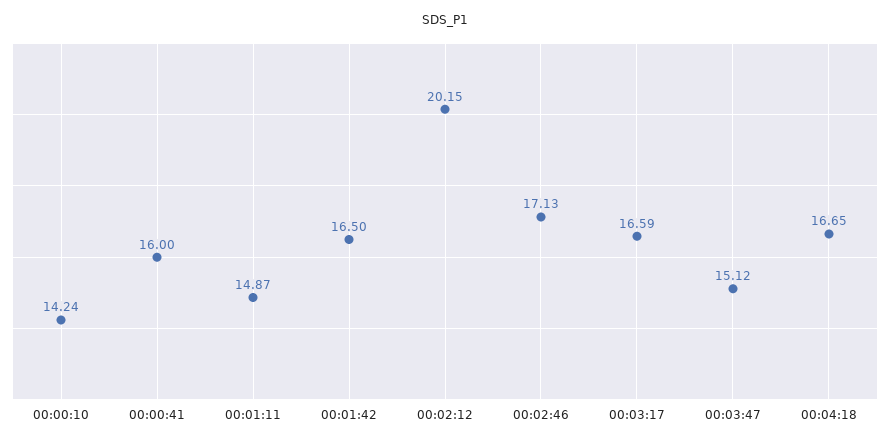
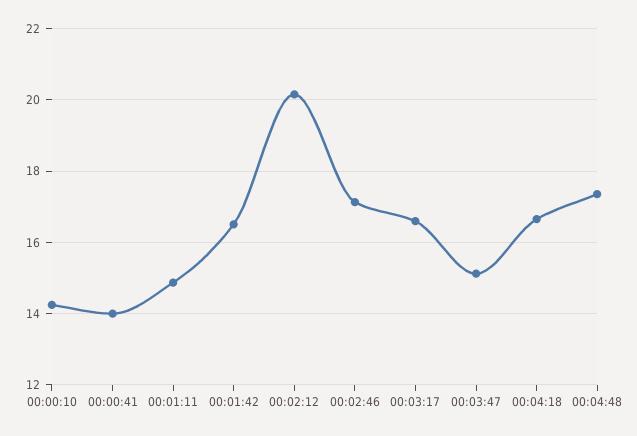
00:00:41: 16 -> 14
00:04:48: none -> 17.4

